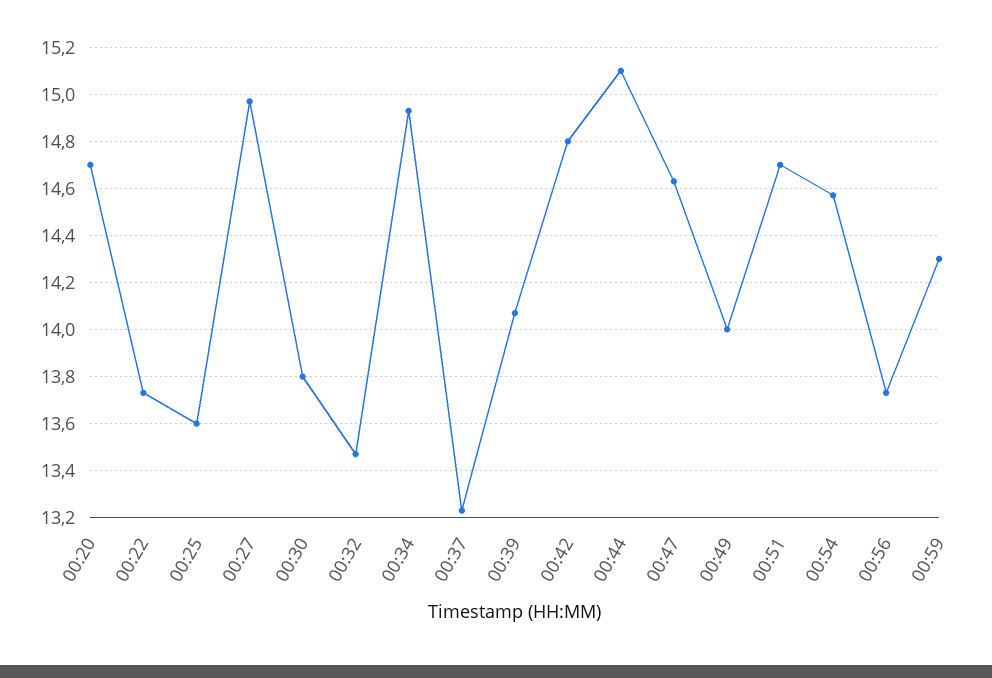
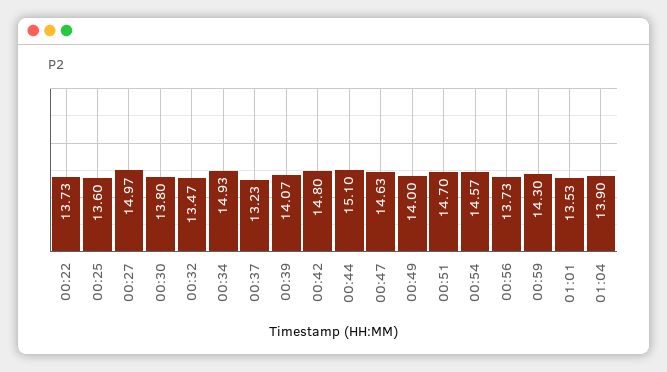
00:20: 14.7 -> none
01:01: none -> 13.53
01:04: none -> 13.9

